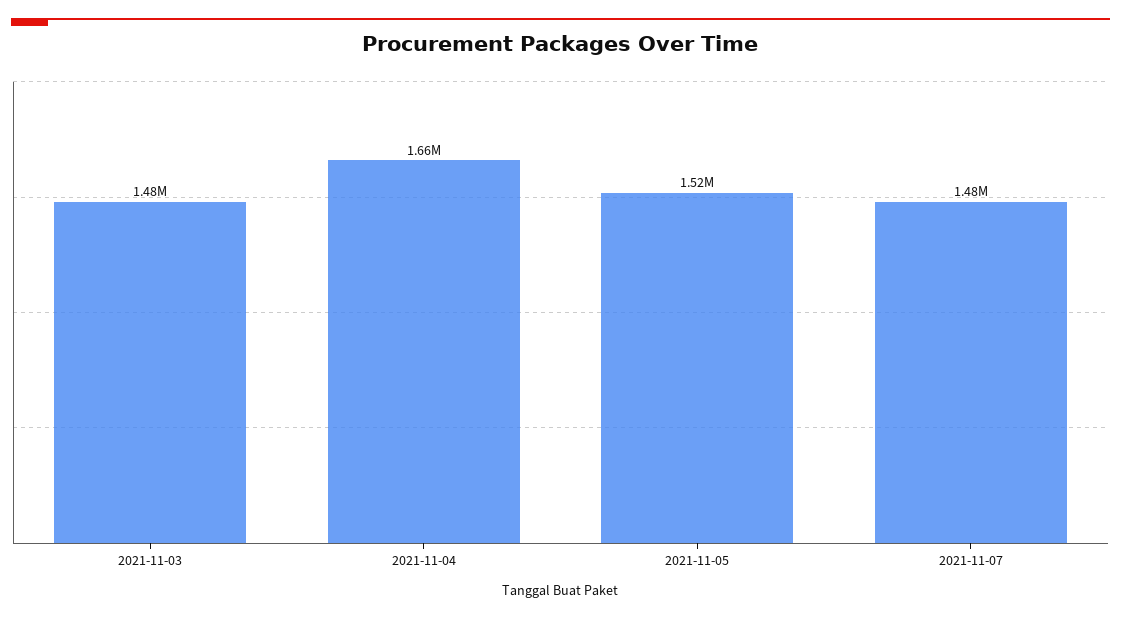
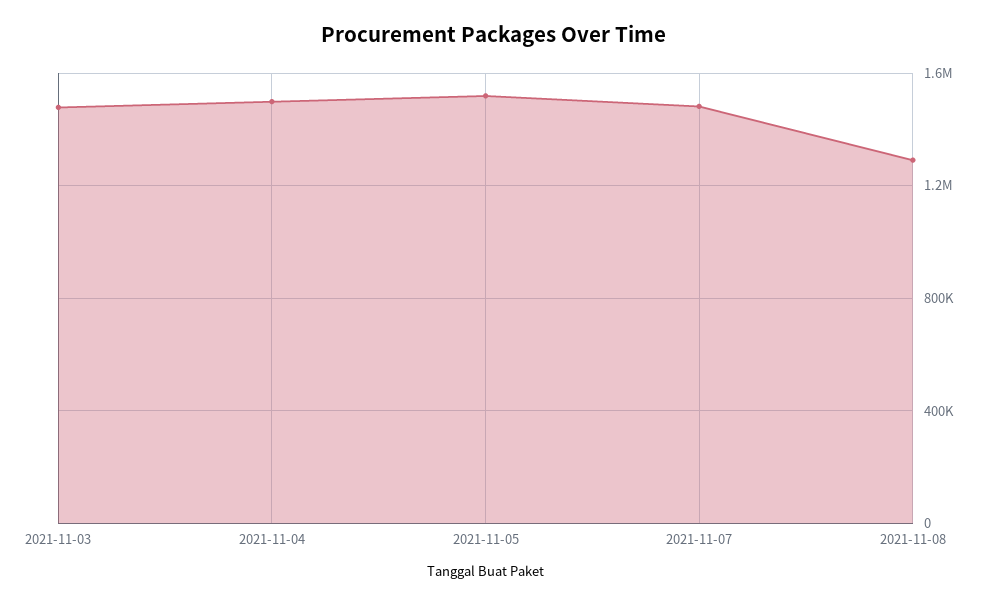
2021-11-04: 1660000 -> 1500000
2021-11-08: none -> 1300000

